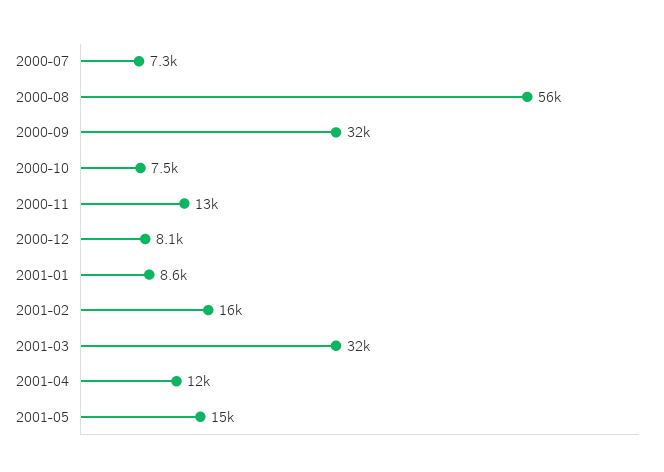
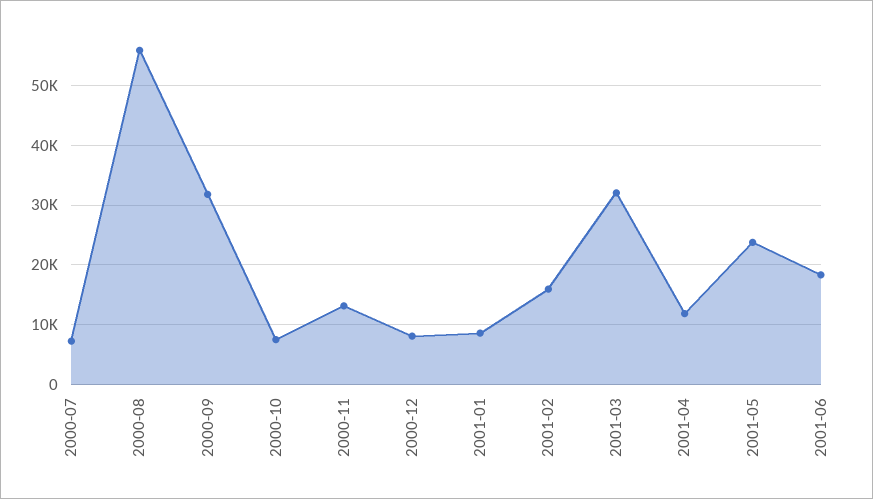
2001-05: 15000 -> 24000
2001-06: none -> 18000

